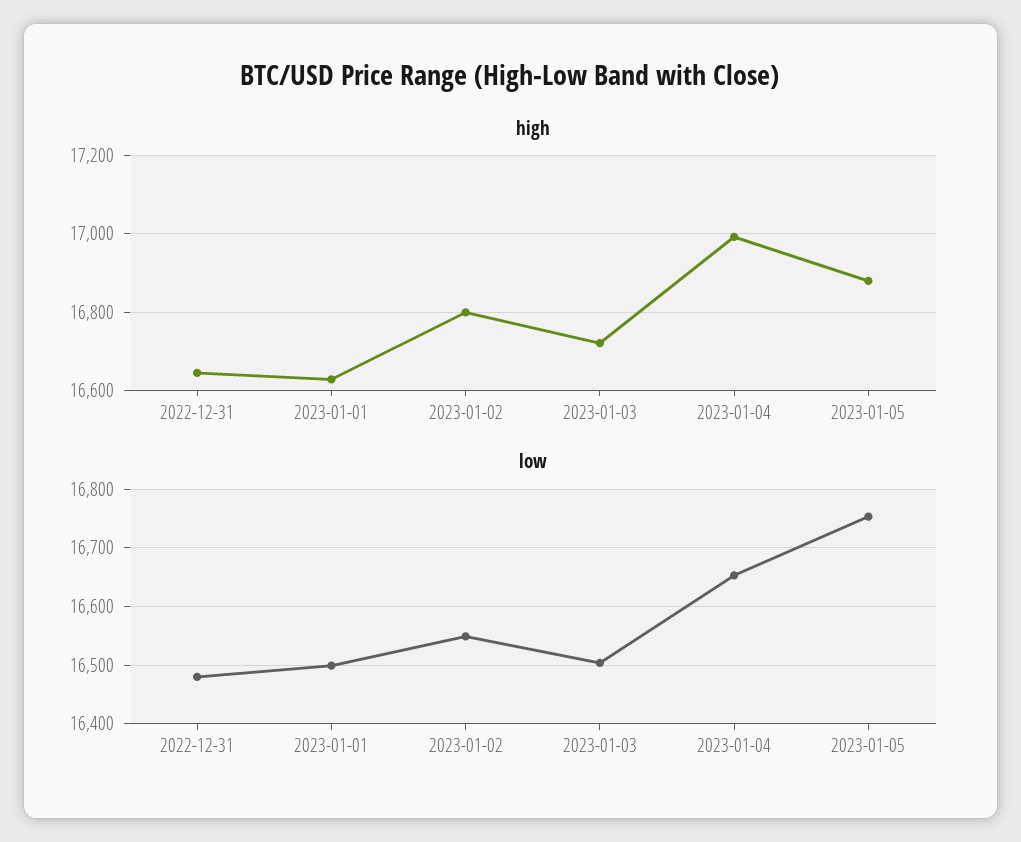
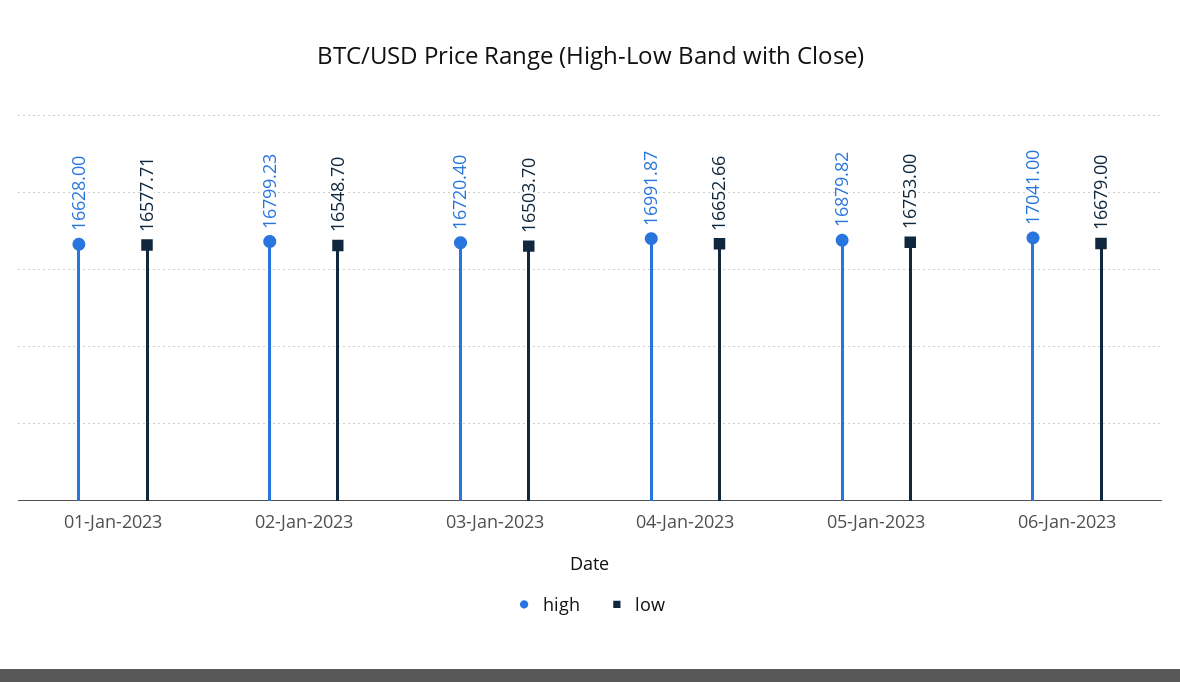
high, 2022-12-31: 16640 -> none
low, 2022-12-31: 16480 -> none
low, 2023-01-01: 16500 -> 16577.71
high, 06-Jan-2023: none -> 17041
low, 06-Jan-2023: none -> 16679

